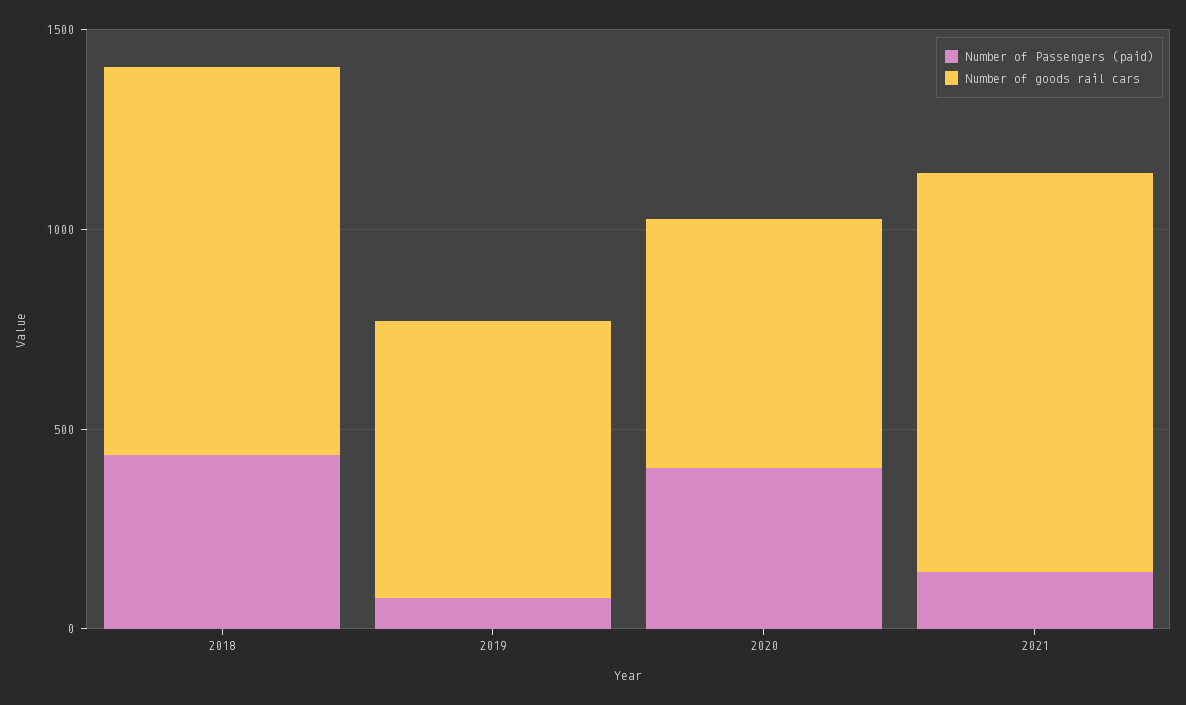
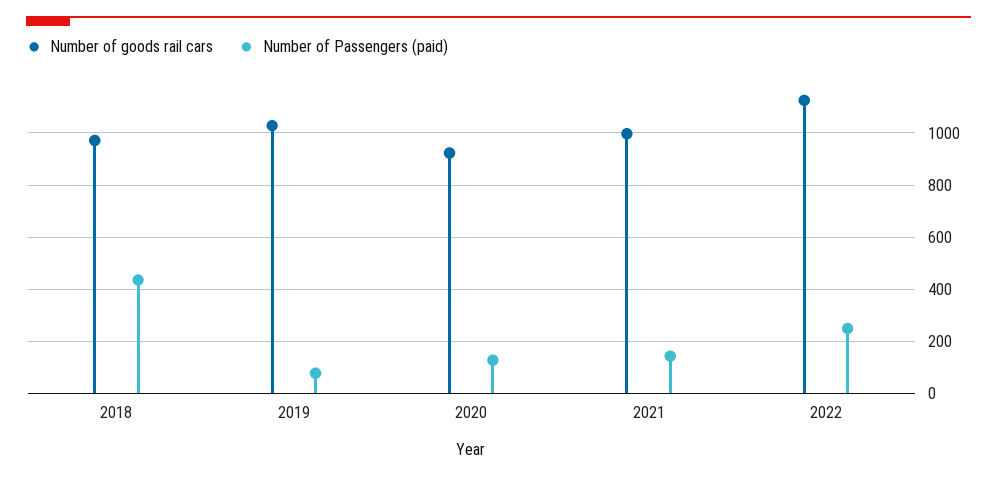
Number of goods rail cars, 2019: 700 -> 1025
Number of Passengers (paid), 2020: 400 -> 125
Number of goods rail cars, 2020: 600 -> 925
Number of goods rail cars, 2022: none -> 1125
Number of Passengers (paid), 2022: none -> 250

